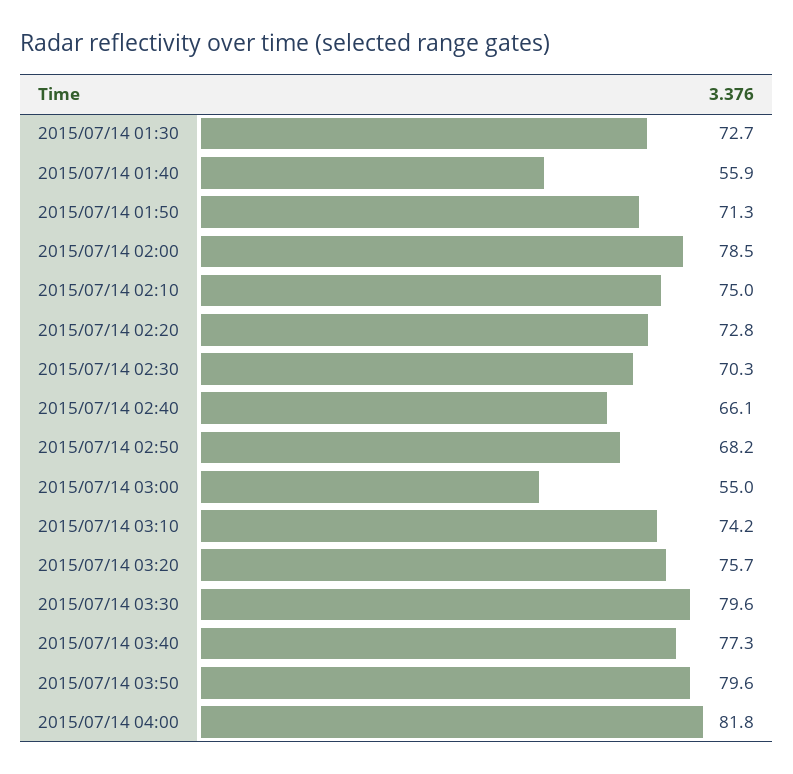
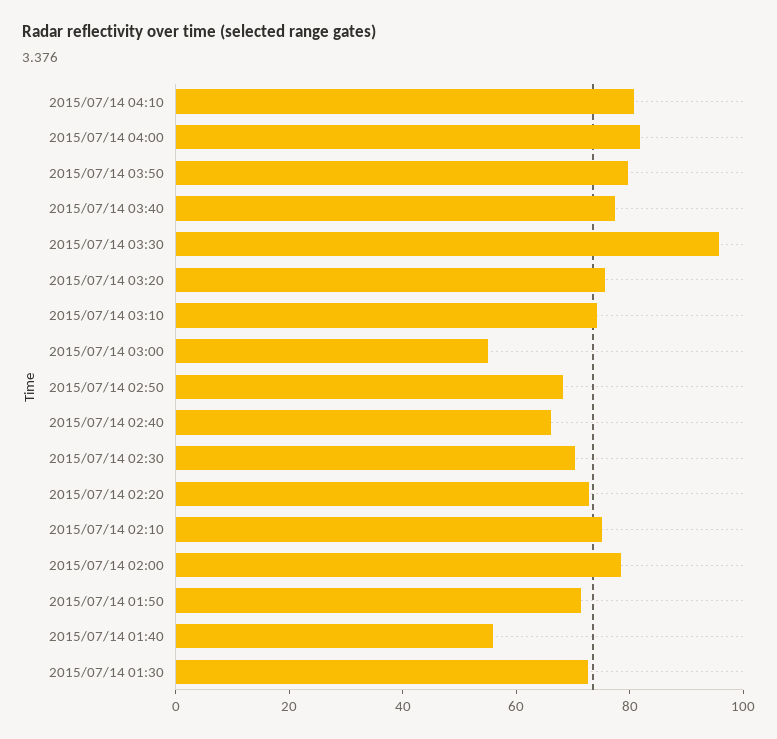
2015/07/14 03:30: 79.6 -> 95
2015/07/14 04:10: none -> 80

